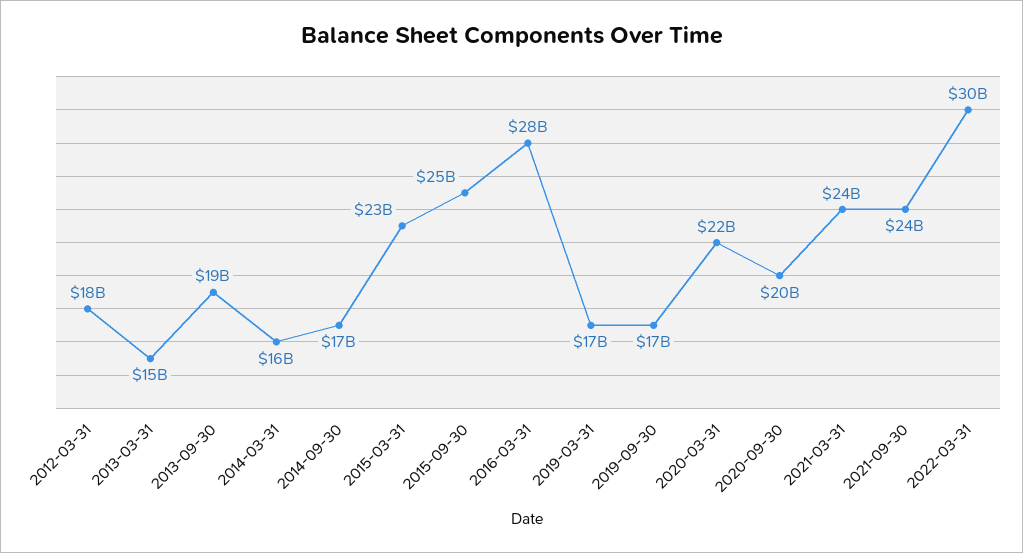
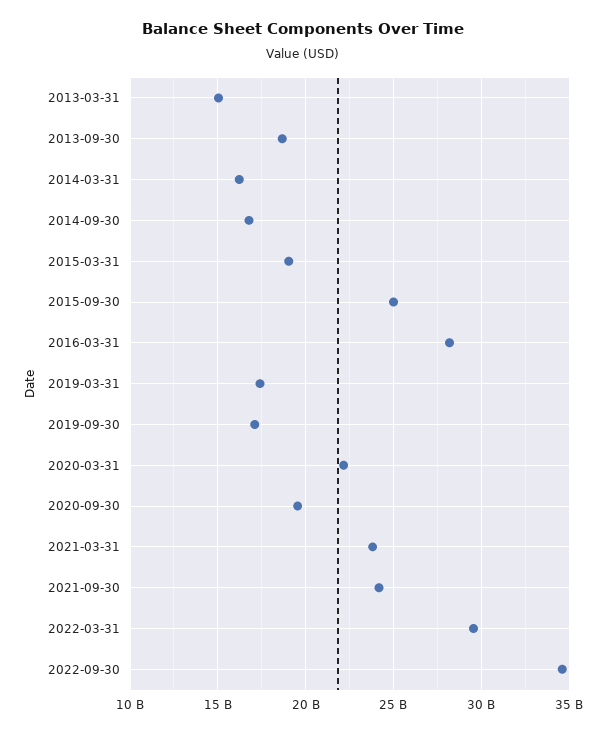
2012-03-31: 18000000000 -> none
2015-03-31: 23000000000 -> 19000000000
2022-09-30: none -> 34500000000

